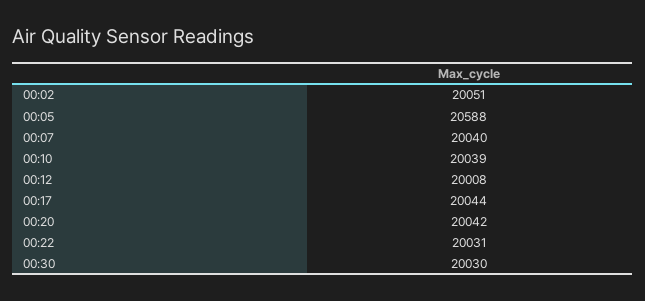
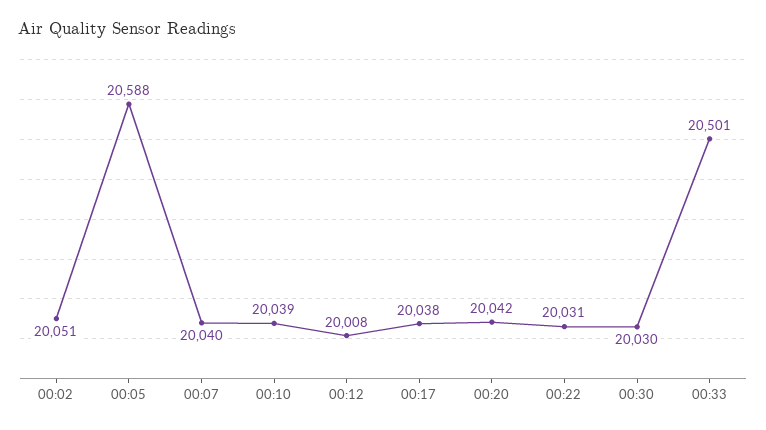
00:17: 20044 -> 20038
00:33: none -> 20501

